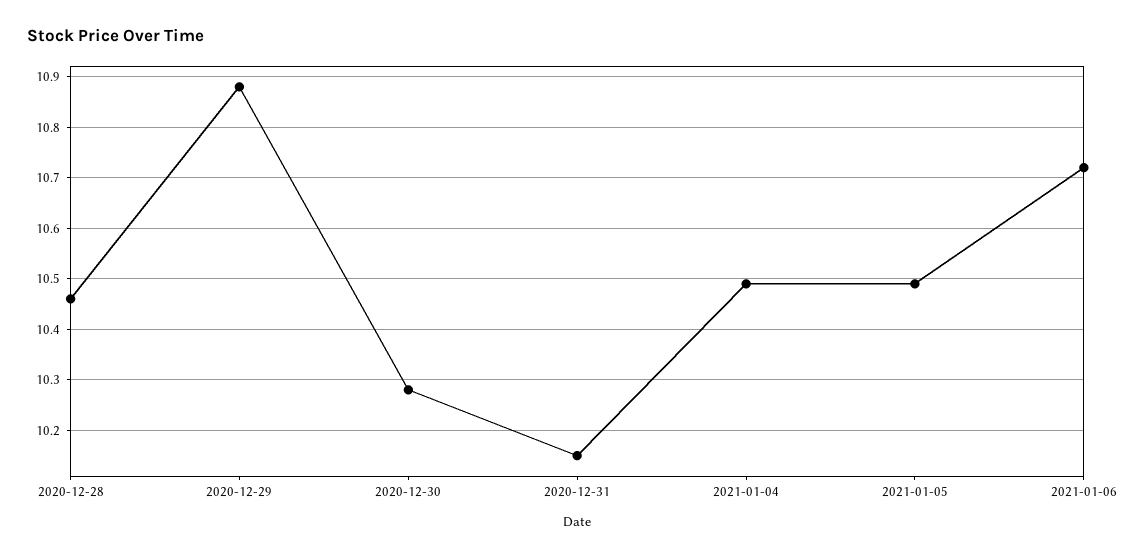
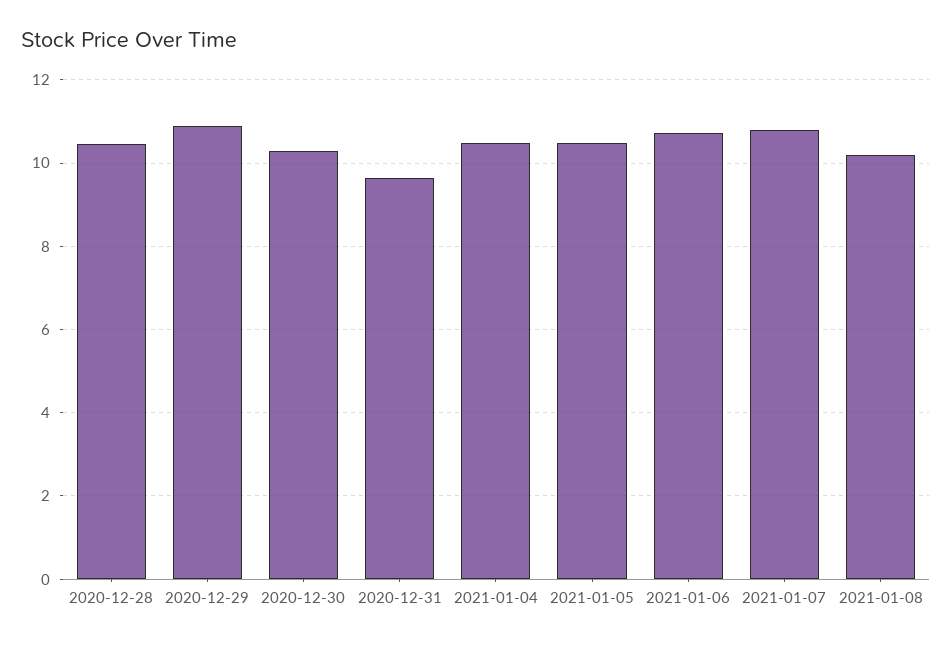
2020-12-31: 10.15 -> 9.6
2021-01-07: none -> 10.8
2021-01-08: none -> 10.2

